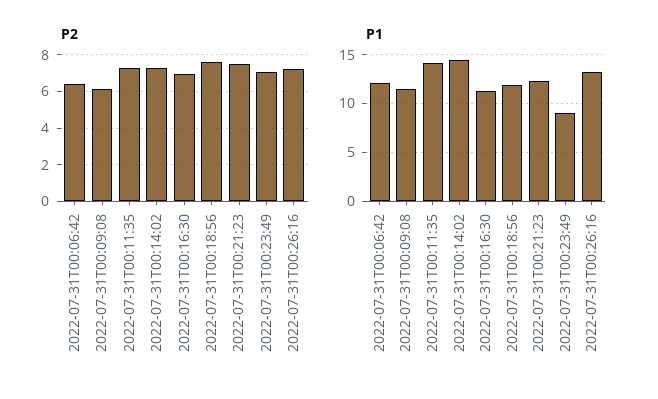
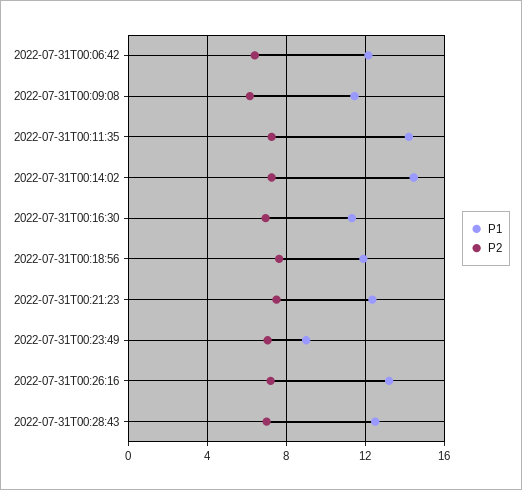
P1, 2022-07-31T00:28:43: none -> 12.5
P2, 2022-07-31T00:28:43: none -> 7

